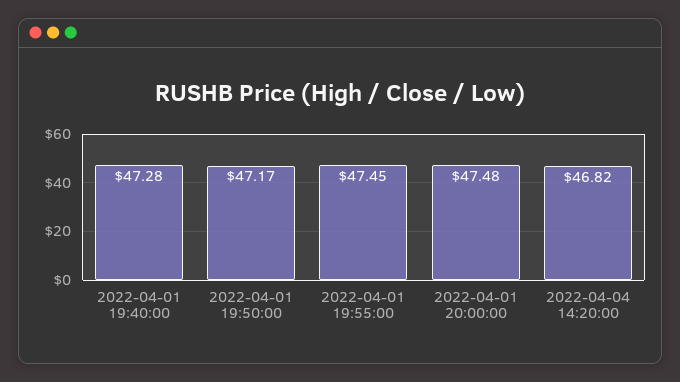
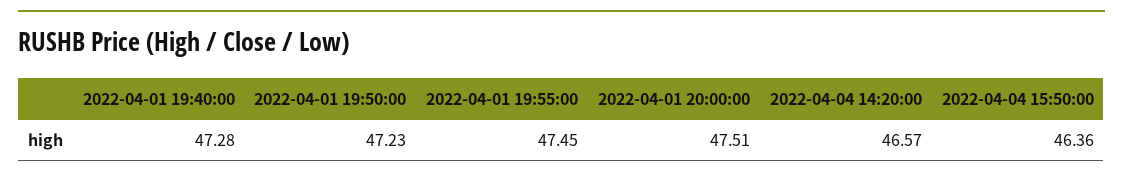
2022-04-01 19:50:00: 47.17 -> 47.23
2022-04-01 20:00:00: 47.48 -> 47.51
2022-04-04 14:20:00: 46.82 -> 46.57
2022-04-04 15:50:00: none -> 46.36

